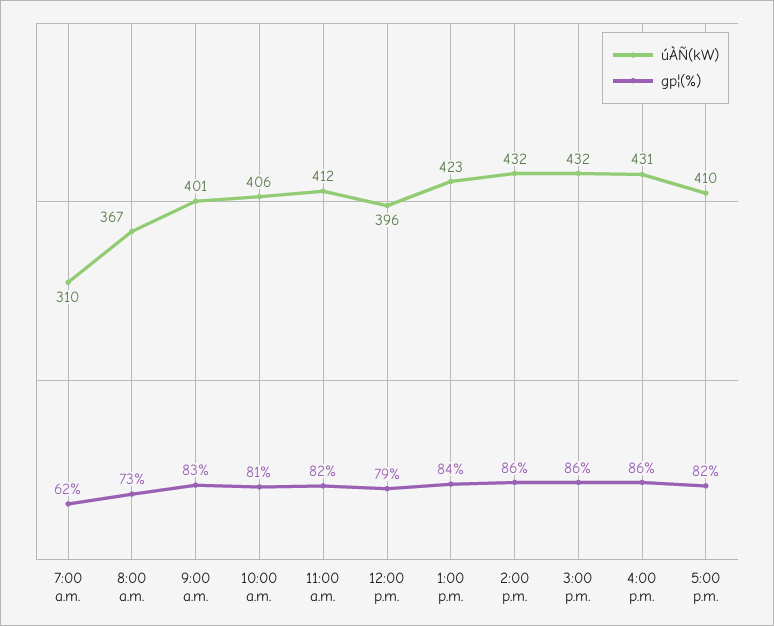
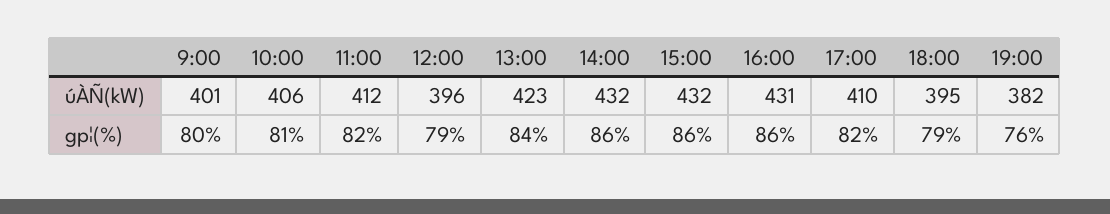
úÀÑ(kW), 7:00 a.m.: 310 -> none
gp¦(%), 7:00 a.m.: 62 -> none
úÀÑ(kW), 8:00 a.m.: 367 -> none
gp¦(%), 8:00 a.m.: 73 -> none
gp¦(%), 9:00 a.m.: 83 -> 80
úÀÑ(kW), 18:00: none -> 395
úÀÑ(kW), 19:00: none -> 382
gp¦(%), 18:00: none -> 79
gp¦(%), 19:00: none -> 76

